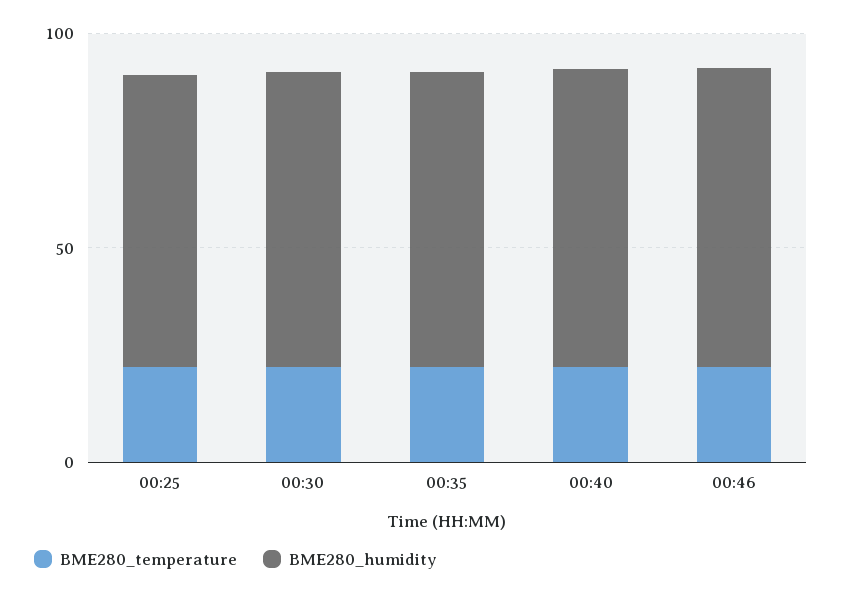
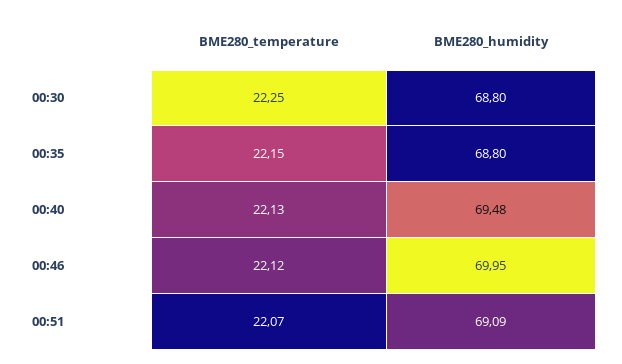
BME280_temperature, 00:25: 20 -> none
BME280_humidity, 00:25: 70 -> none
BME280_temperature, 00:51: none -> 22.07
BME280_humidity, 00:51: none -> 69.09

